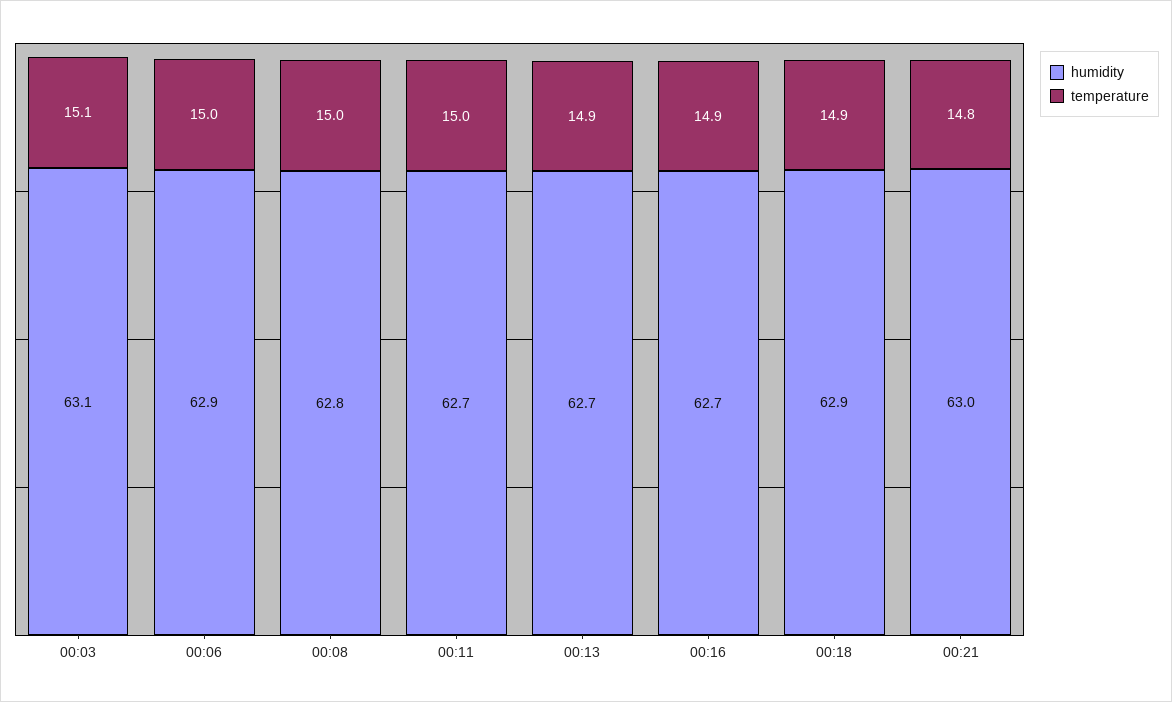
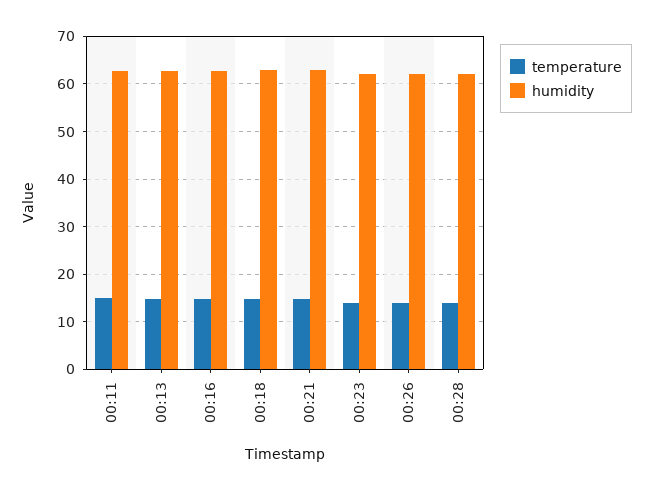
humidity, 00:03: 63.1 -> none
temperature, 00:03: 15.1 -> none
humidity, 00:06: 62.9 -> none
temperature, 00:06: 15 -> none
humidity, 00:08: 62.8 -> none
temperature, 00:08: 15 -> none
temperature, 00:23: none -> 14
humidity, 00:23: none -> 62
temperature, 00:26: none -> 14
humidity, 00:26: none -> 62
temperature, 00:28: none -> 14
humidity, 00:28: none -> 62

